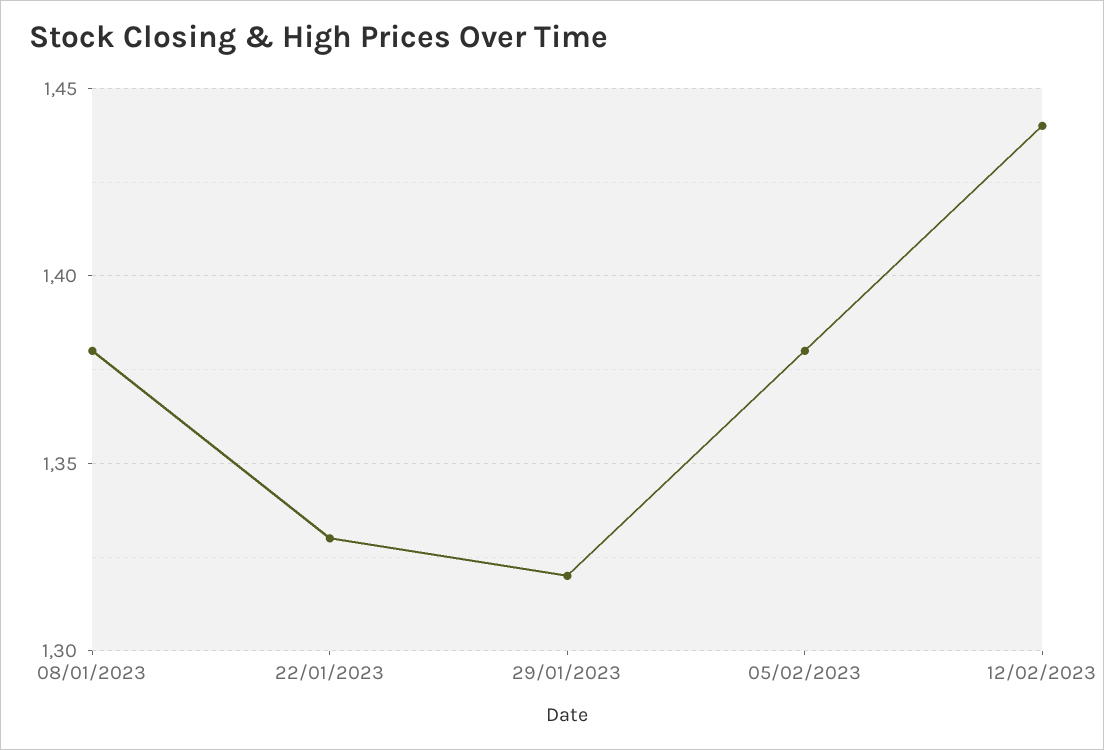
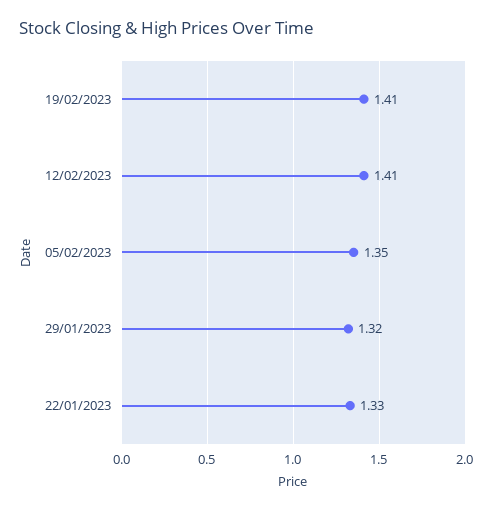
08/01/2023: 1.38 -> none
05/02/2023: 1.38 -> 1.35
12/02/2023: 1.44 -> 1.41
19/02/2023: none -> 1.41

